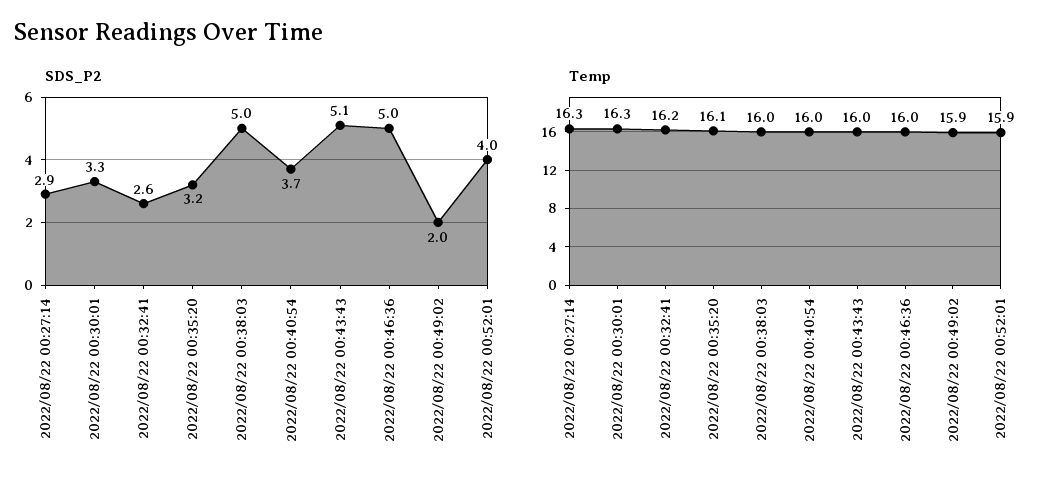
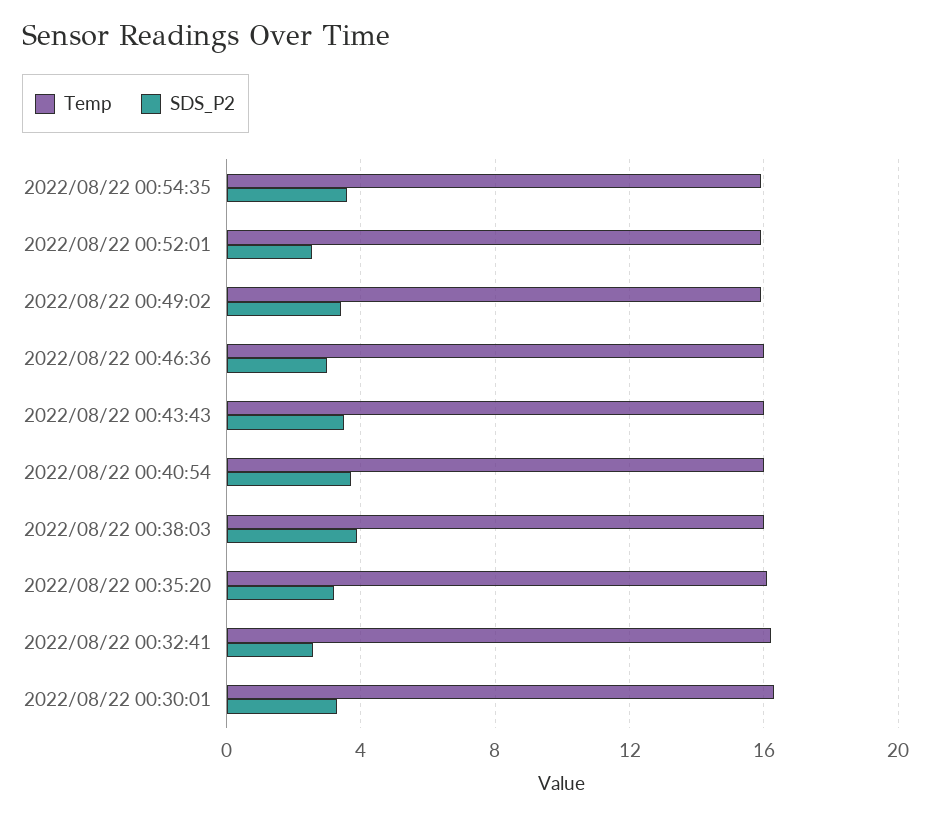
SDS_P2, 2022/08/22 00:27:14: 2.9 -> none
SDS_P2, 2022/08/22 00:38:03: 5 -> 4
SDS_P2, 2022/08/22 00:43:43: 5.1 -> 3.5
SDS_P2, 2022/08/22 00:46:36: 5 -> 3
SDS_P2, 2022/08/22 00:49:02: 2 -> 3.5
SDS_P2, 2022/08/22 00:52:01: 4 -> 2.5
Temp, 2022/08/22 00:27:14: 16.3 -> none
Temp, 2022/08/22 00:54:35: none -> 16
SDS_P2, 2022/08/22 00:54:35: none -> 3.5

